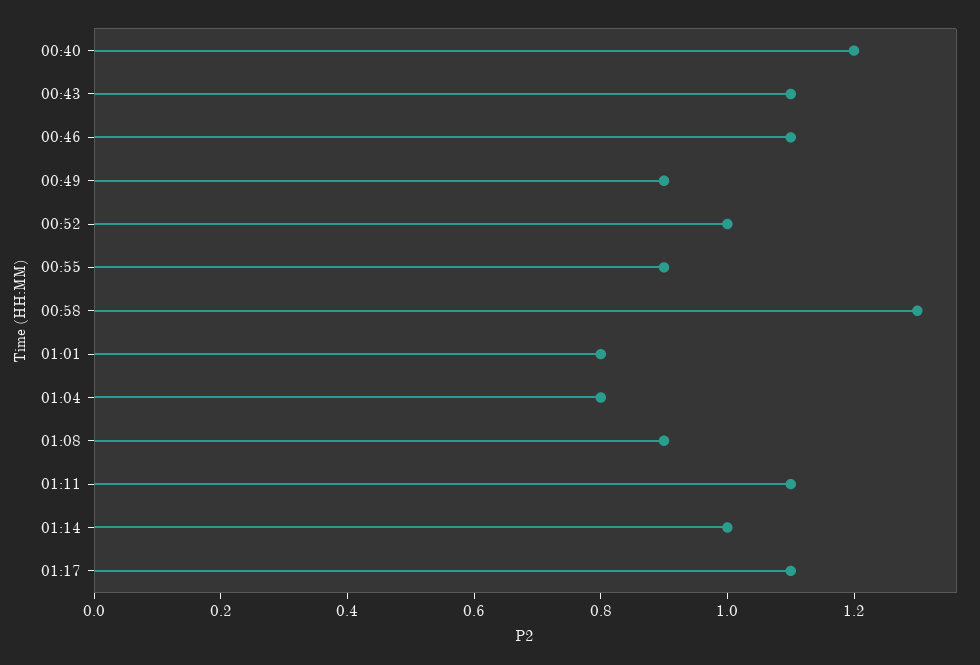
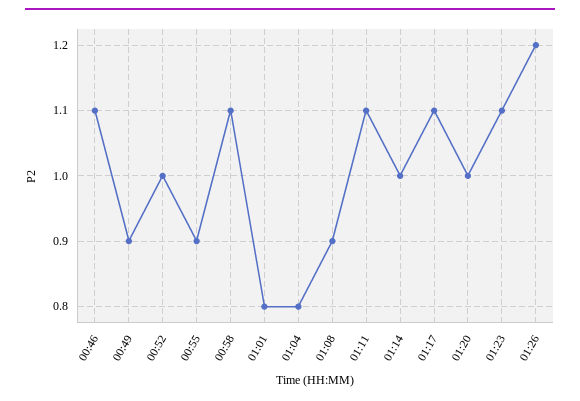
00:40: 1.2 -> none
00:43: 1.1 -> none
00:58: 1.3 -> 1.1
01:20: none -> 1
01:23: none -> 1.1
01:26: none -> 1.2

